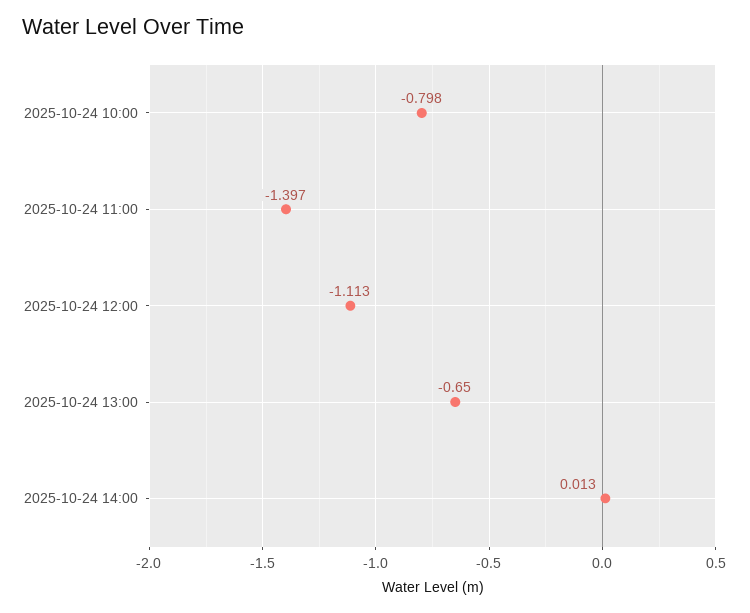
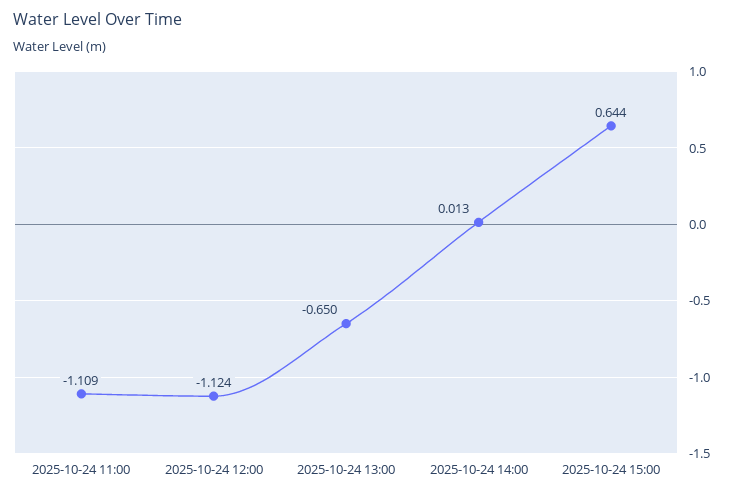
2025-10-24 10:00: -0.798 -> none
2025-10-24 11:00: -1.397 -> -1.109
2025-10-24 12:00: -1.113 -> -1.124
2025-10-24 15:00: none -> 0.644

